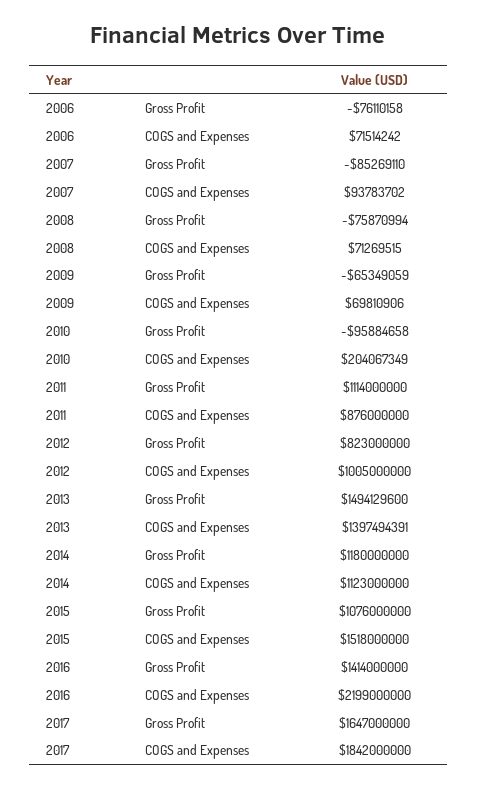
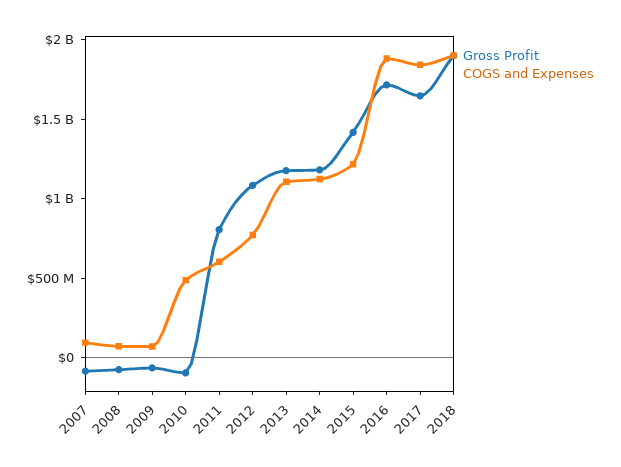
Gross Profit, 2006: -76110158 -> none
COGS and Expenses, 2006: 71514242 -> none
COGS and Expenses, 2010: 204067349 -> 500000000
Gross Profit, 2011: 1114000000 -> 800000000
COGS and Expenses, 2011: 876000000 -> 600000000
Gross Profit, 2012: 823000000 -> 1100000000
COGS and Expenses, 2012: 1005000000 -> 800000000
Gross Profit, 2013: 1494129600 -> 1200000000
COGS and Expenses, 2013: 1397494391 -> 1100000000
Gross Profit, 2015: 1076000000 -> 1400000000
COGS and Expenses, 2015: 1518000000 -> 1200000000
Gross Profit, 2016: 1414000000 -> 1700000000
COGS and Expenses, 2016: 2199000000 -> 1900000000
Gross Profit, 2018: none -> 1900000000
COGS and Expenses, 2018: none -> 1900000000

